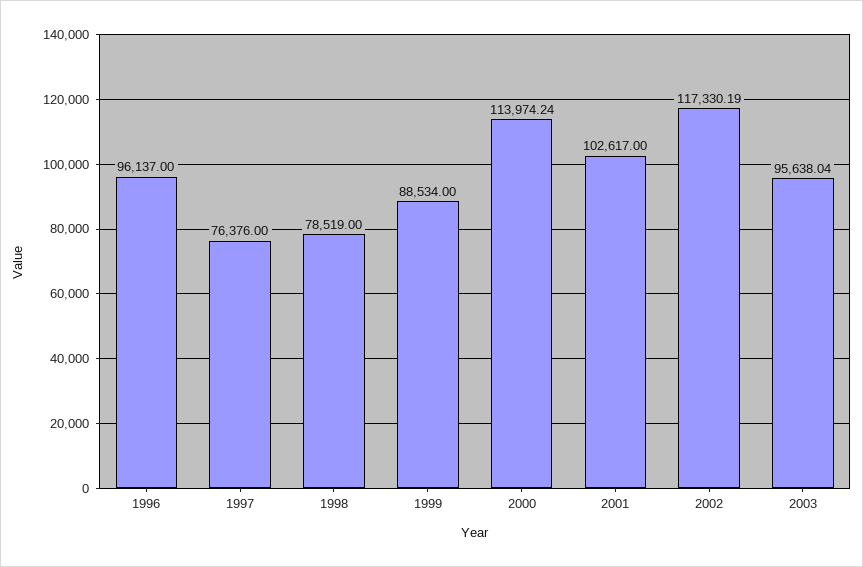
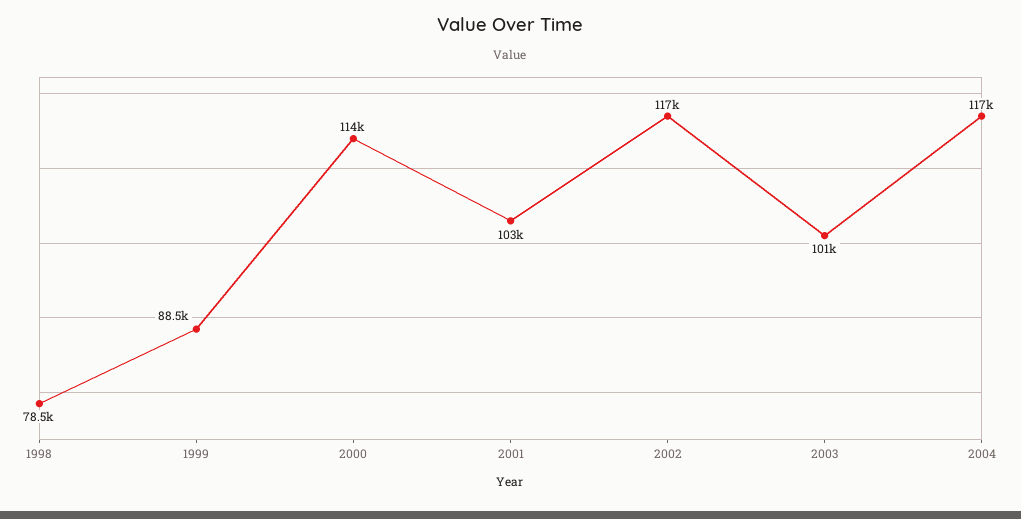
1996: 96137 -> none
1997: 76376 -> none
2003: 95638.04 -> 101000
2004: none -> 117000

